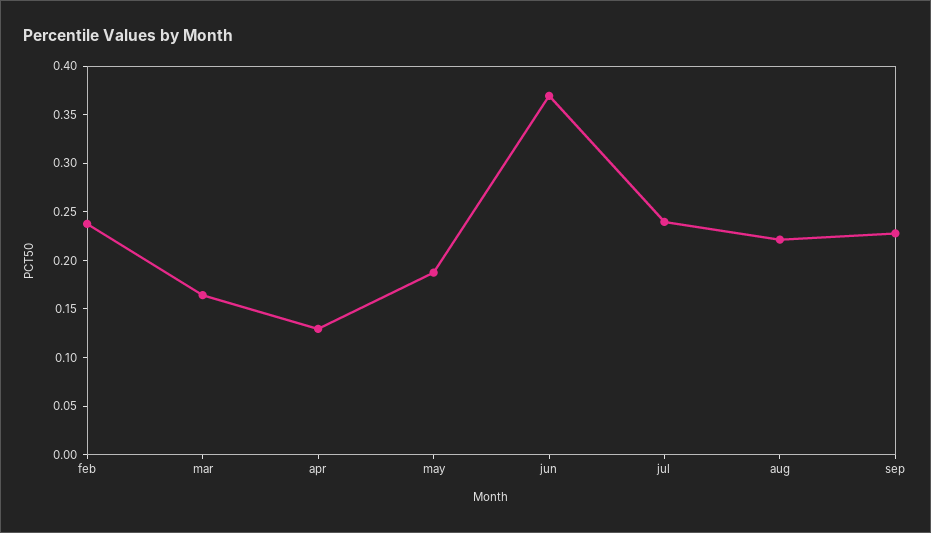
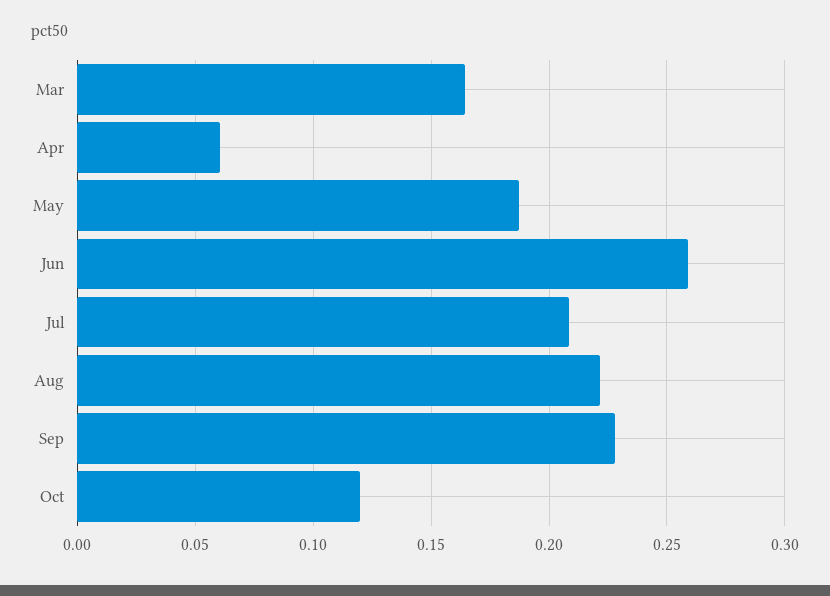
feb: 0.24 -> none
apr: 0.13 -> 0.06
jun: 0.37 -> 0.26
jul: 0.24 -> 0.21
Oct: none -> 0.12

